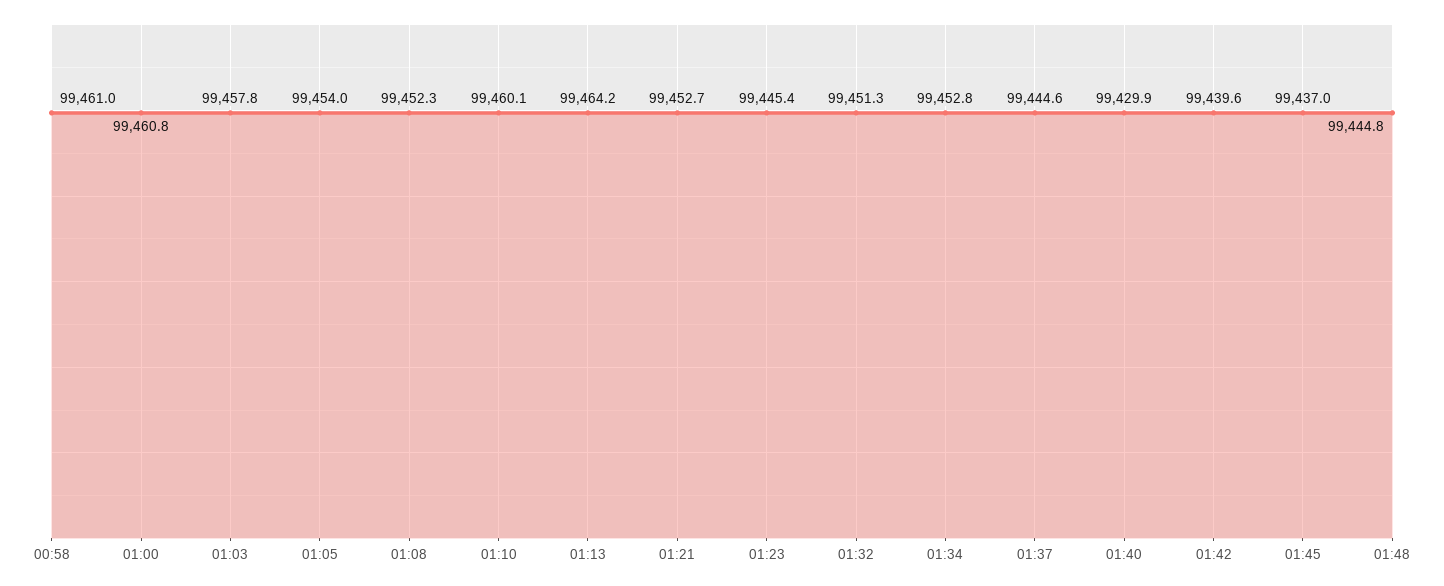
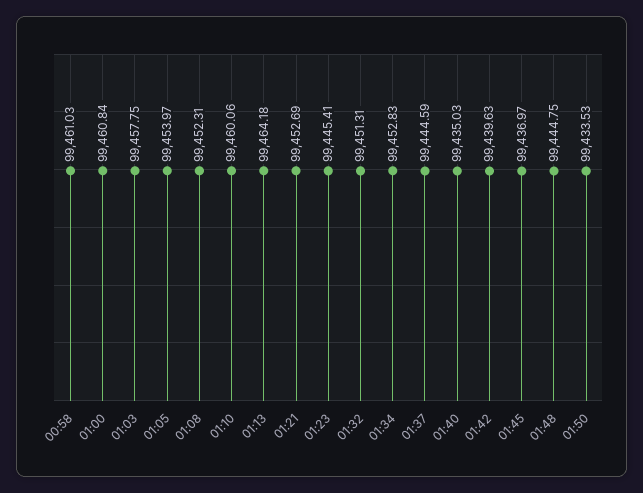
01:40: 99429.9 -> 99435.03
01:50: none -> 99433.53

